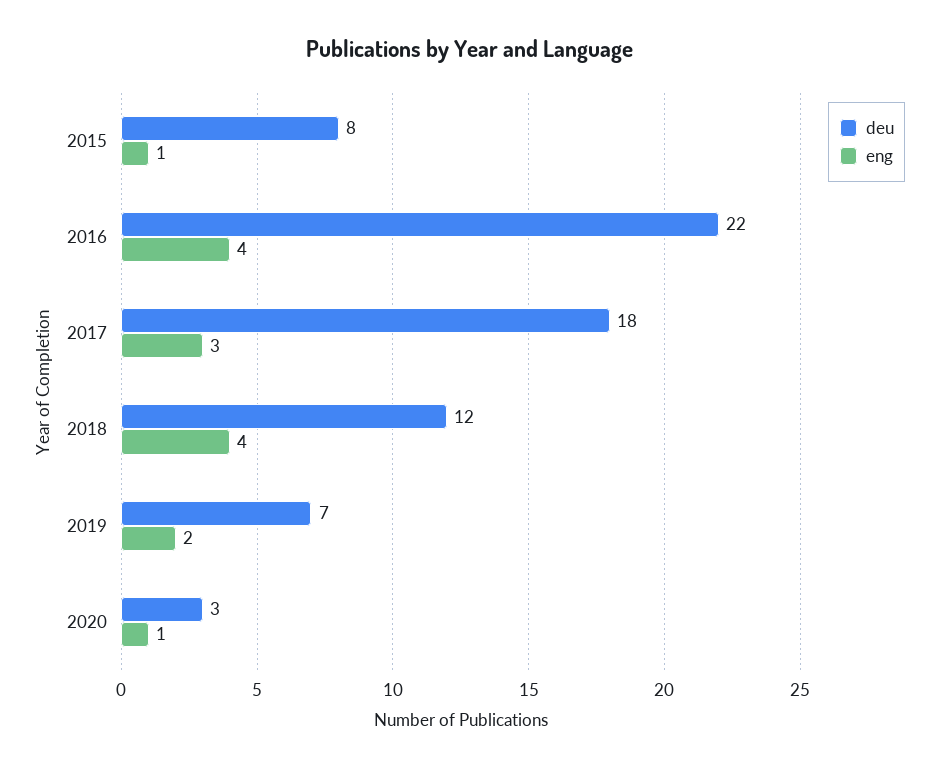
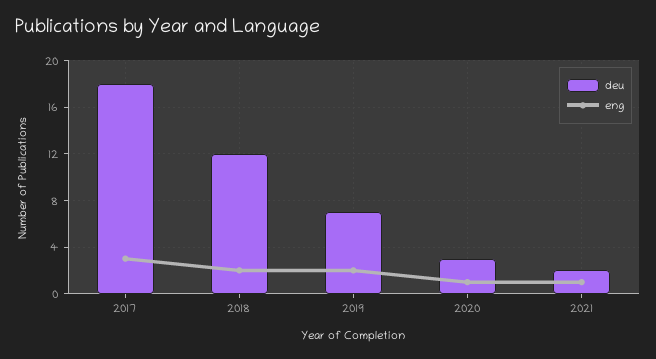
deu, 2015: 8 -> none
eng, 2015: 1 -> none
deu, 2016: 22 -> none
eng, 2016: 4 -> none
eng, 2018: 4 -> 2
deu, 2021: none -> 2
eng, 2021: none -> 1

